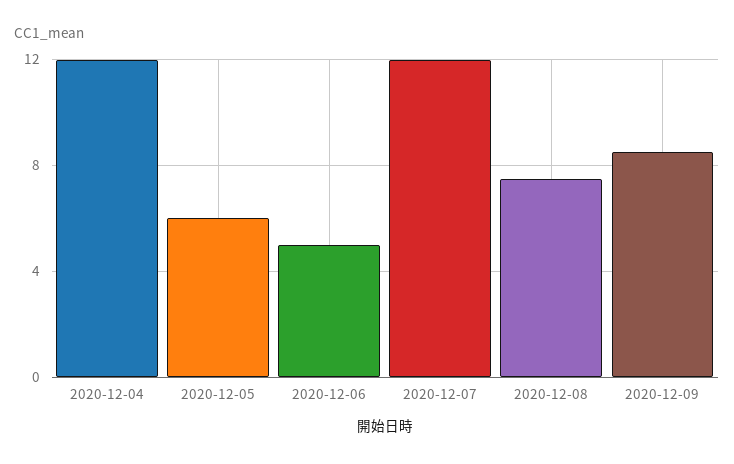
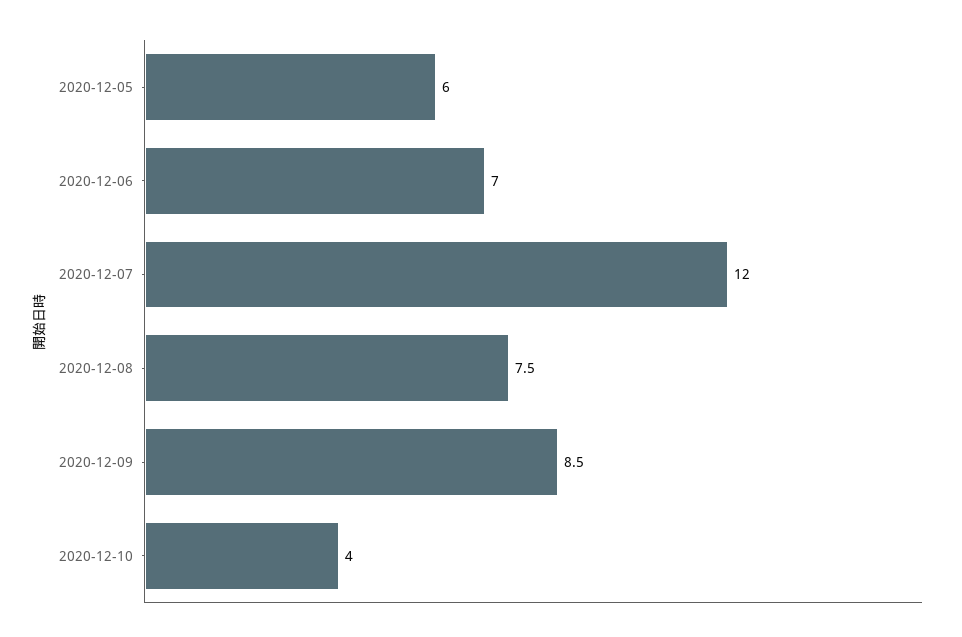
2020-12-04: 12 -> none
2020-12-06: 5 -> 7
2020-12-10: none -> 4

